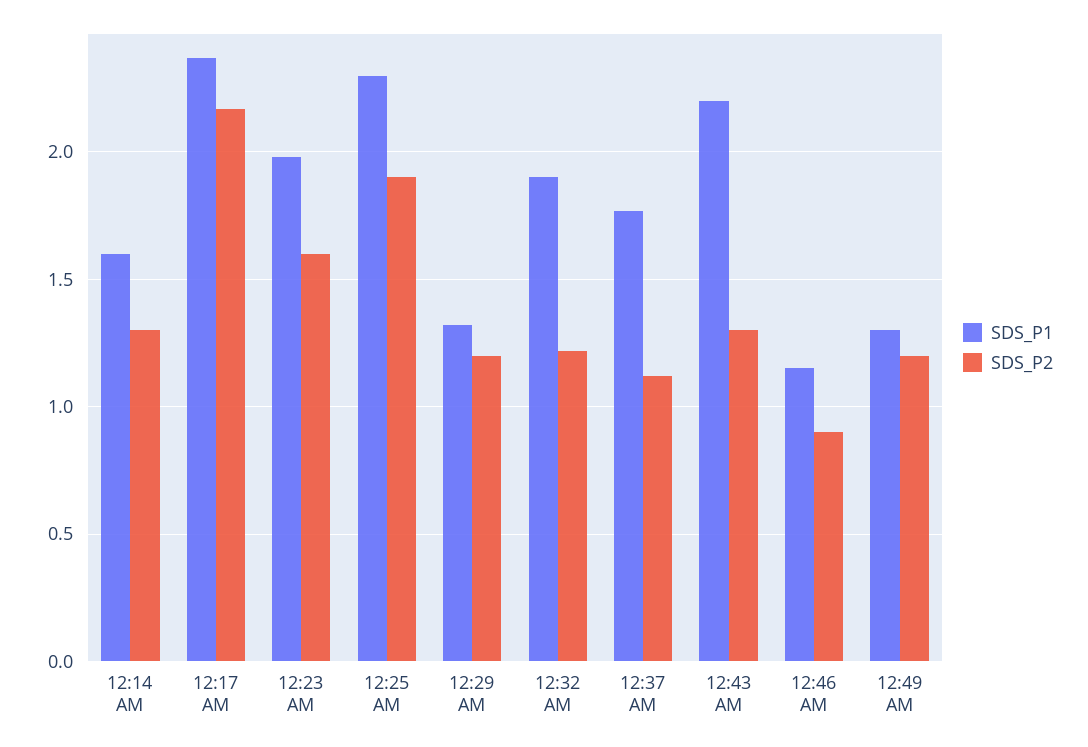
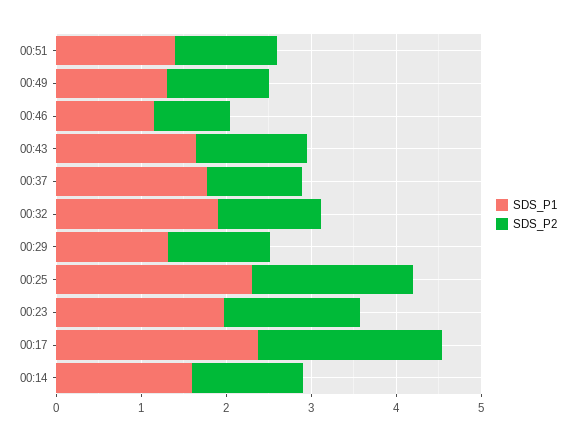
SDS_P1, 12:43 AM: 2.2 -> 1.6
SDS_P1, 00:51: none -> 1.4
SDS_P2, 00:51: none -> 1.2

